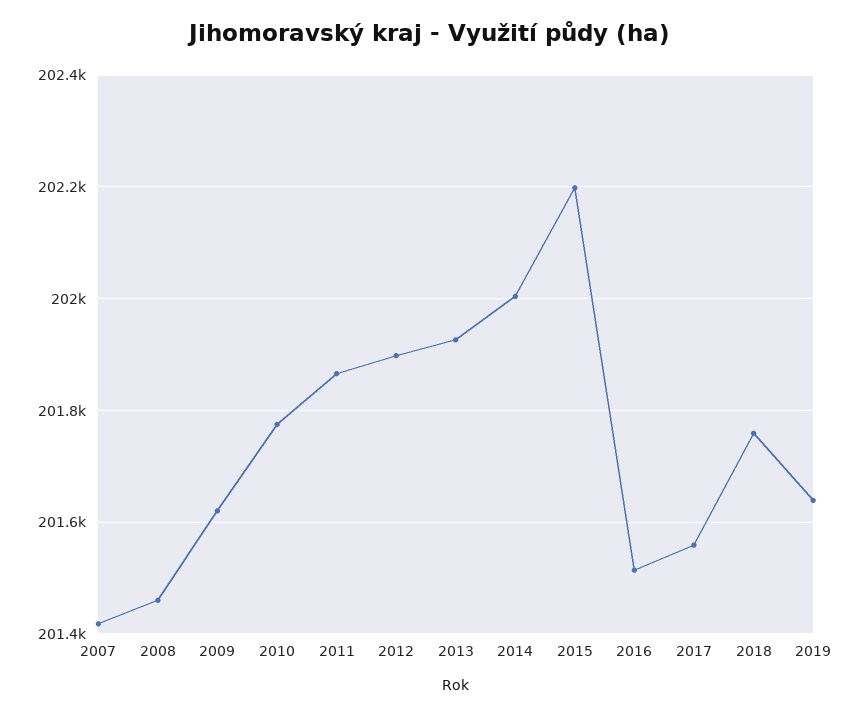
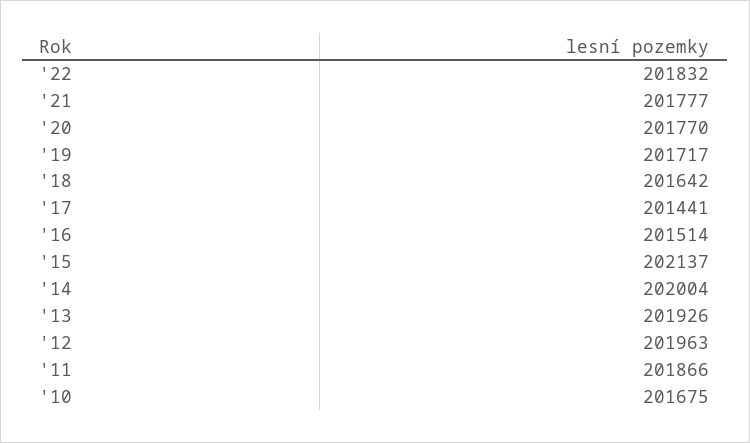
2007: 201420 -> none
2008: 201460 -> none
2009: 201620 -> none
2010: 201780 -> 201675
2012: 201900 -> 201963
2015: 202200 -> 202137
2017: 201560 -> 201441
2018: 201760 -> 201642
2019: 201640 -> 201717
'22: none -> 201832
'21: none -> 201777
'20: none -> 201770

